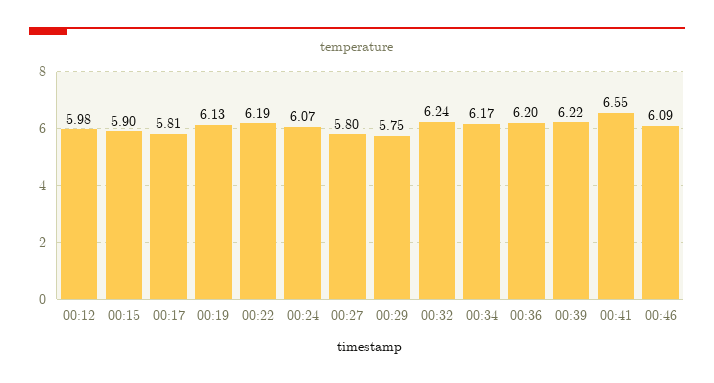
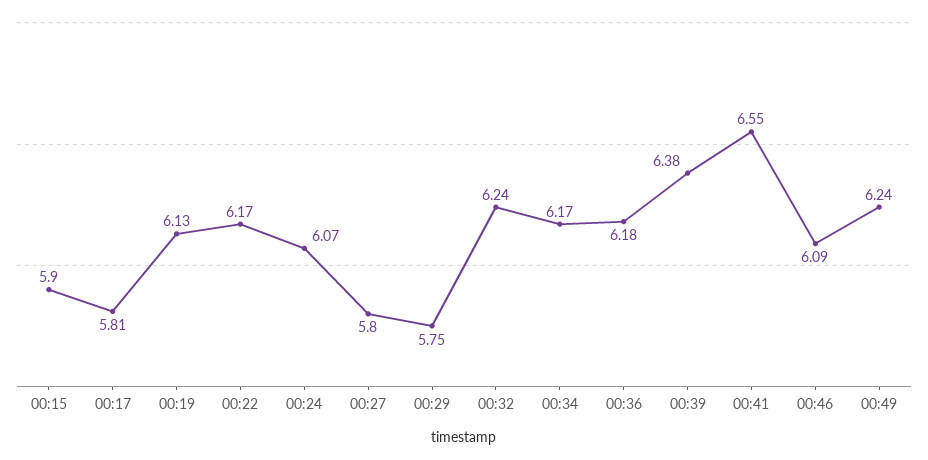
00:12: 5.98 -> none
00:22: 6.19 -> 6.17
00:36: 6.2 -> 6.18
00:39: 6.22 -> 6.38
00:49: none -> 6.24

